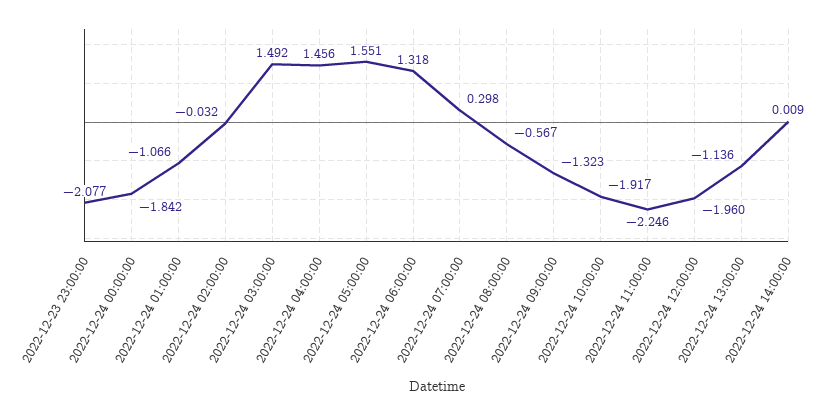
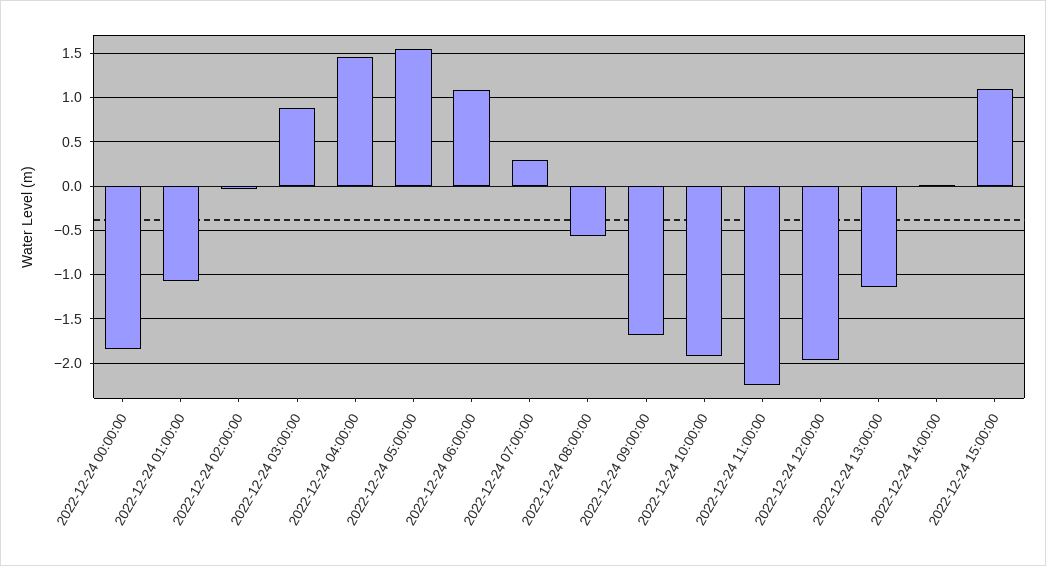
2022-12-23 23:00:00: -2.077 -> none
2022-12-24 03:00:00: 1.492 -> 0.9
2022-12-24 06:00:00: 1.318 -> 1.1
2022-12-24 09:00:00: -1.323 -> -1.7
2022-12-24 15:00:00: none -> 1.1

